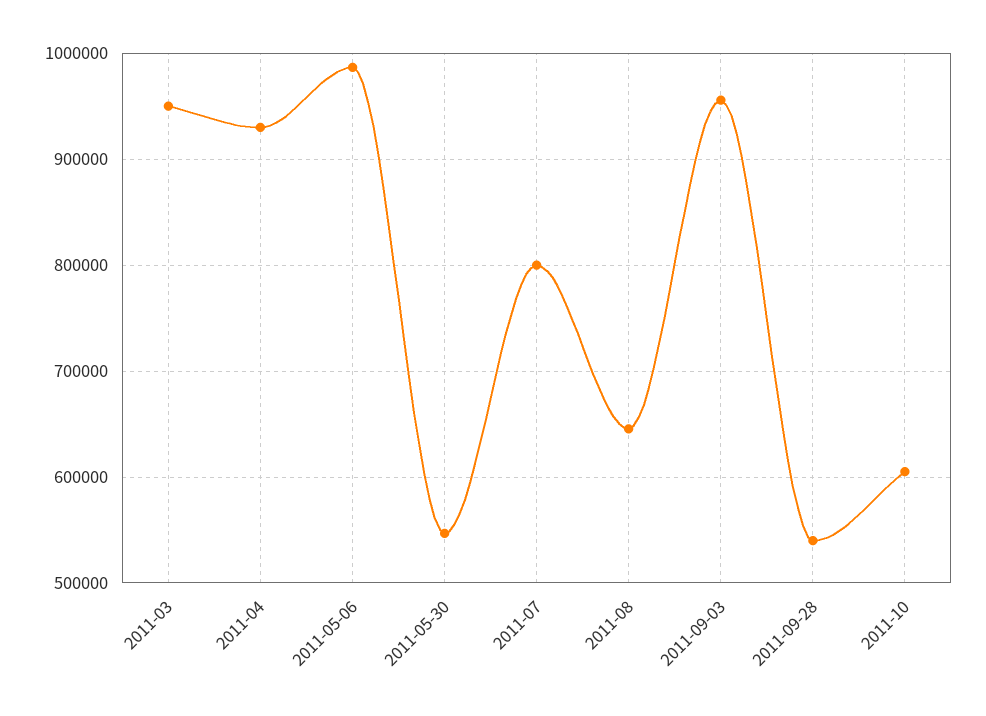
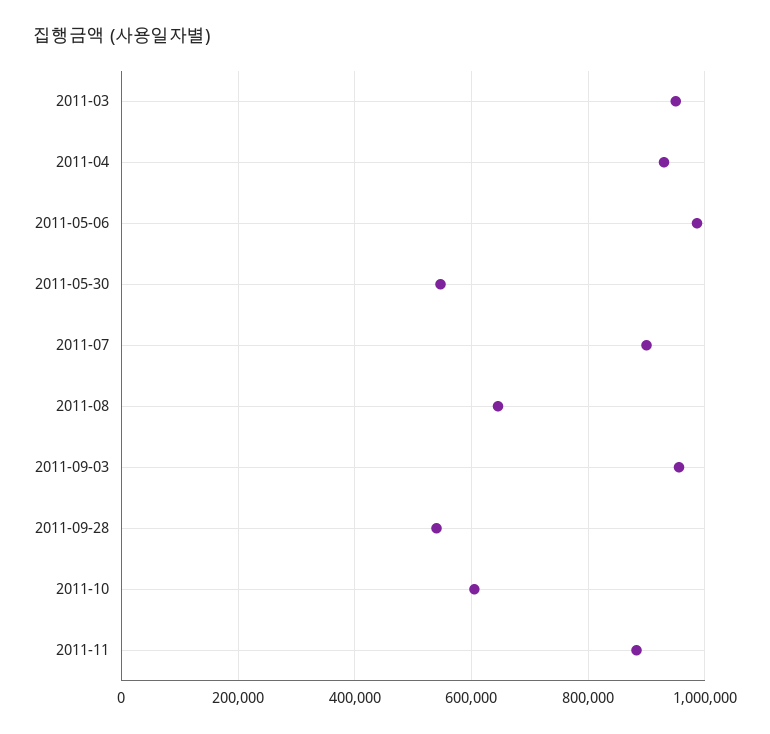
2011-07: 800000 -> 900000
2011-11: none -> 880000

